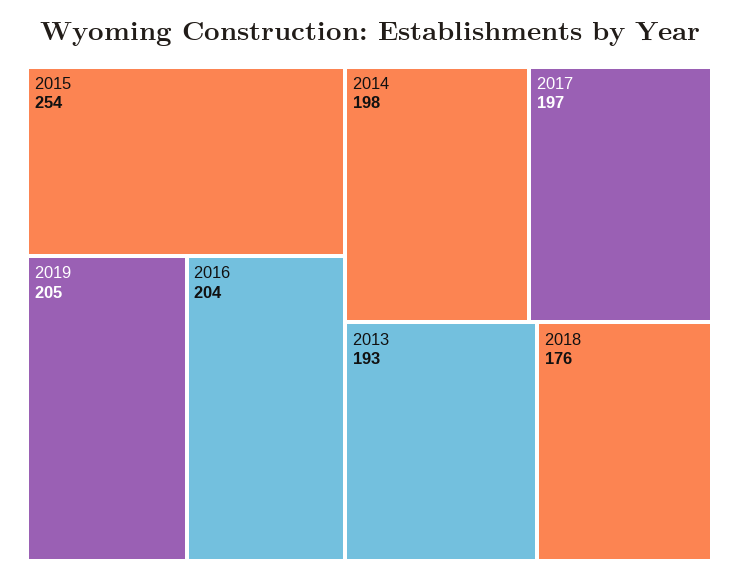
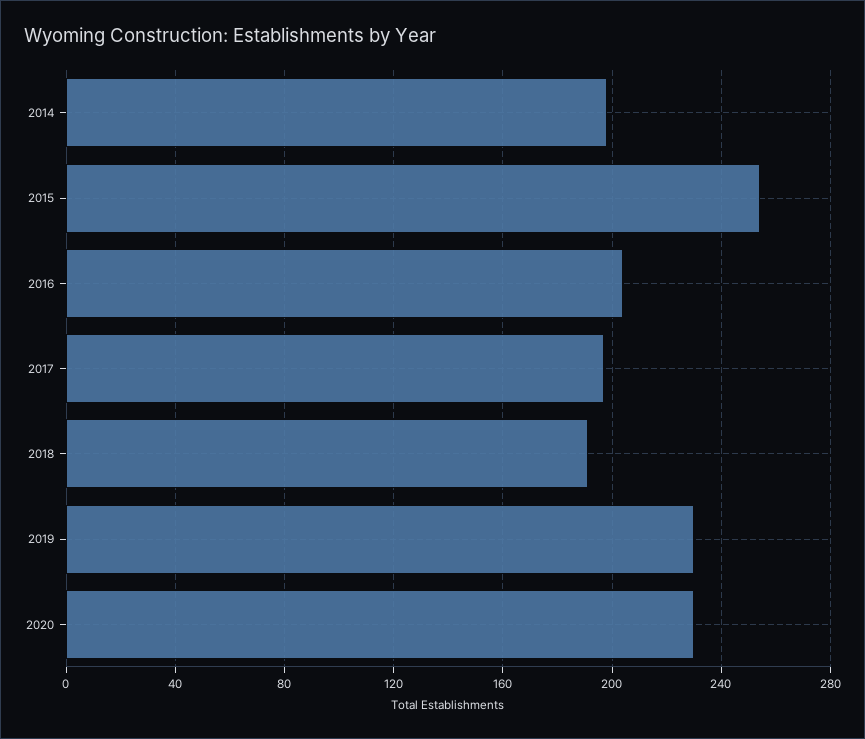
2019: 205 -> 230
2013: 193 -> none
2018: 176 -> 190
2020: none -> 230

